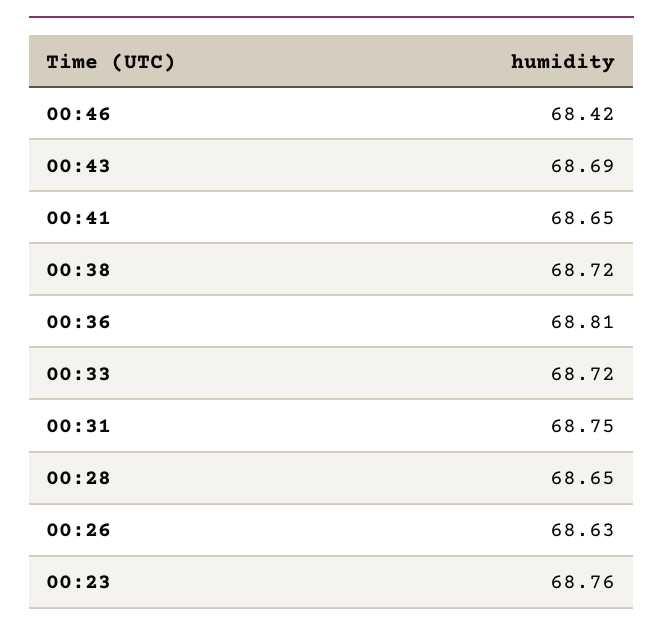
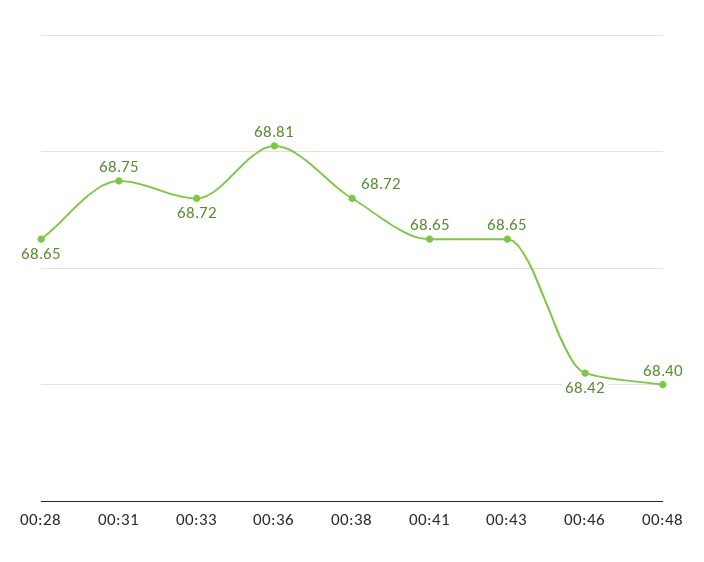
00:43: 68.69 -> 68.65
00:26: 68.63 -> none
00:23: 68.76 -> none
00:48: none -> 68.4

